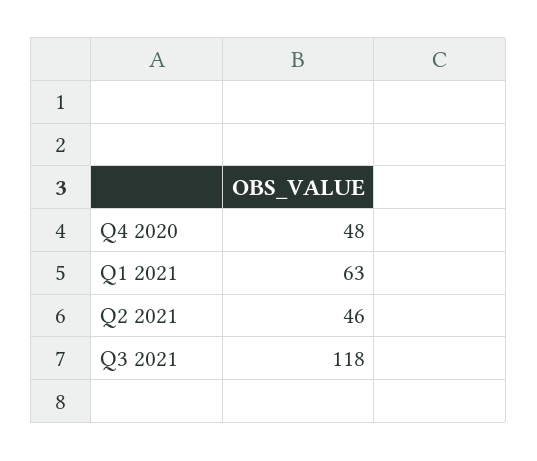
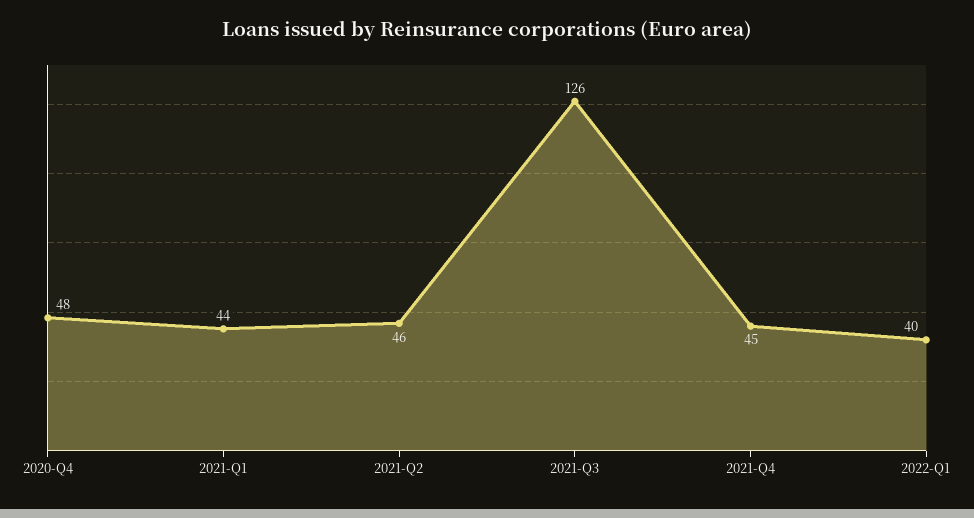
Q1 2021: 63 -> 44
Q3 2021: 118 -> 126
2021-Q4: none -> 45
2022-Q1: none -> 40

